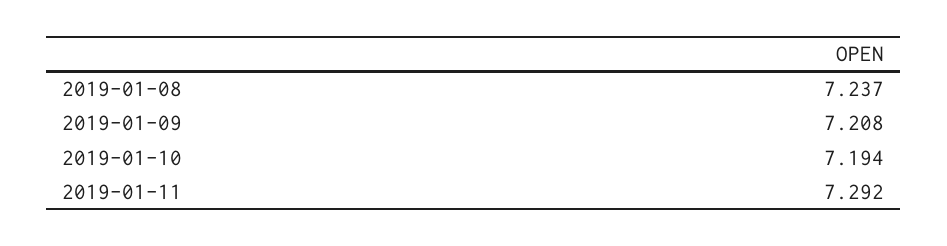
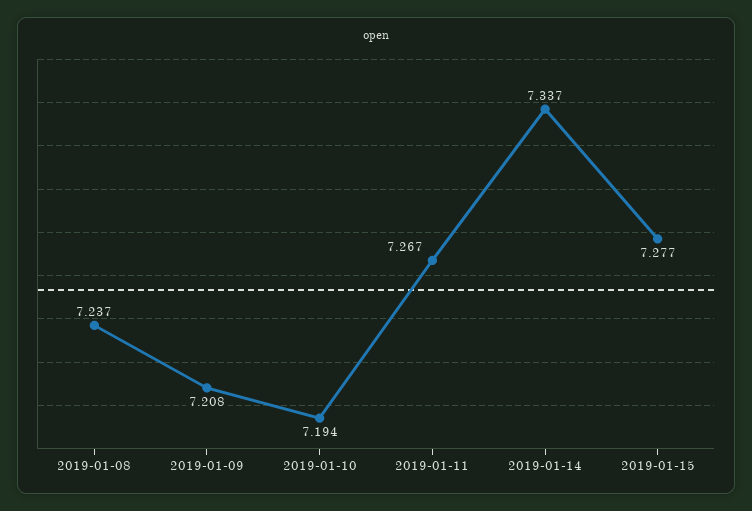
2019-01-11: 7.292 -> 7.267
2019-01-14: none -> 7.337
2019-01-15: none -> 7.277

